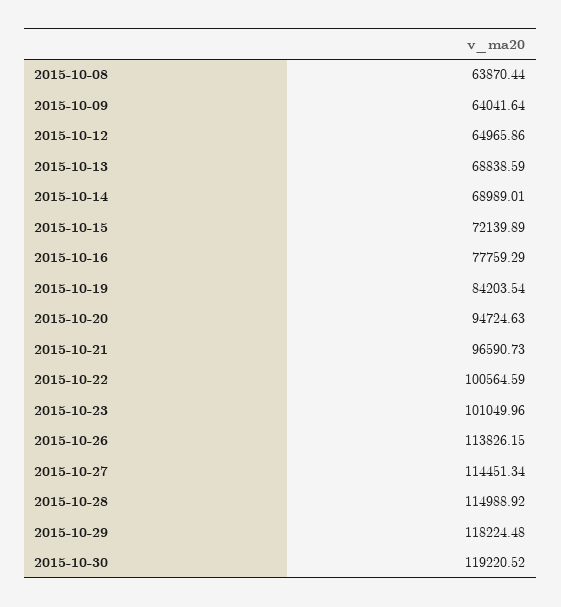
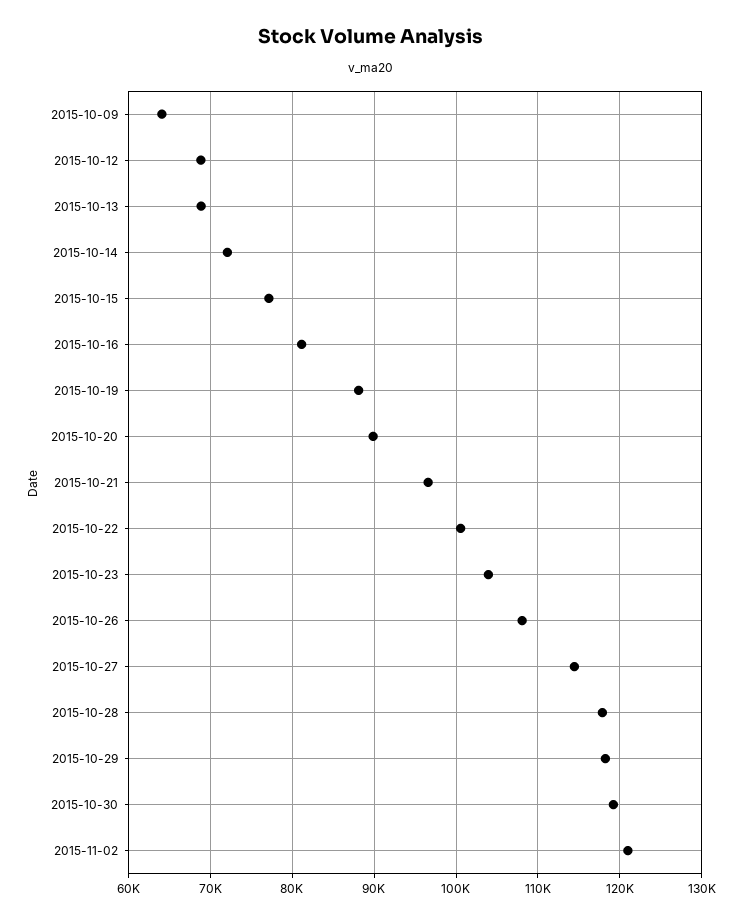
2015-10-08: 63870.44 -> none
2015-10-12: 64965.86 -> 69000
2015-10-14: 68989.01 -> 72000
2015-10-15: 72139.89 -> 77000
2015-10-16: 77759.29 -> 81000
2015-10-19: 84203.54 -> 88000
2015-10-20: 94724.63 -> 90000
2015-10-23: 101049.96 -> 104000
2015-10-26: 113826.15 -> 108000
2015-10-28: 114988.92 -> 118000
2015-11-02: none -> 121000

